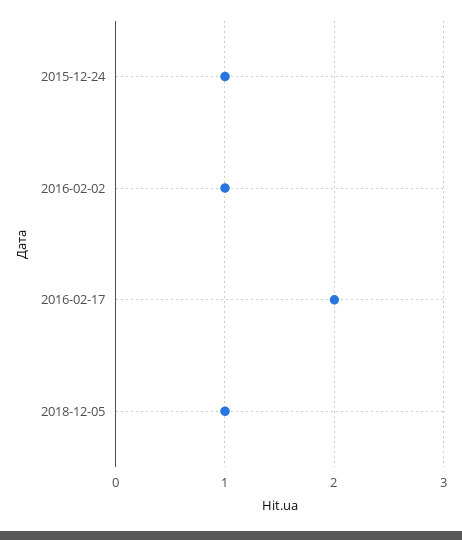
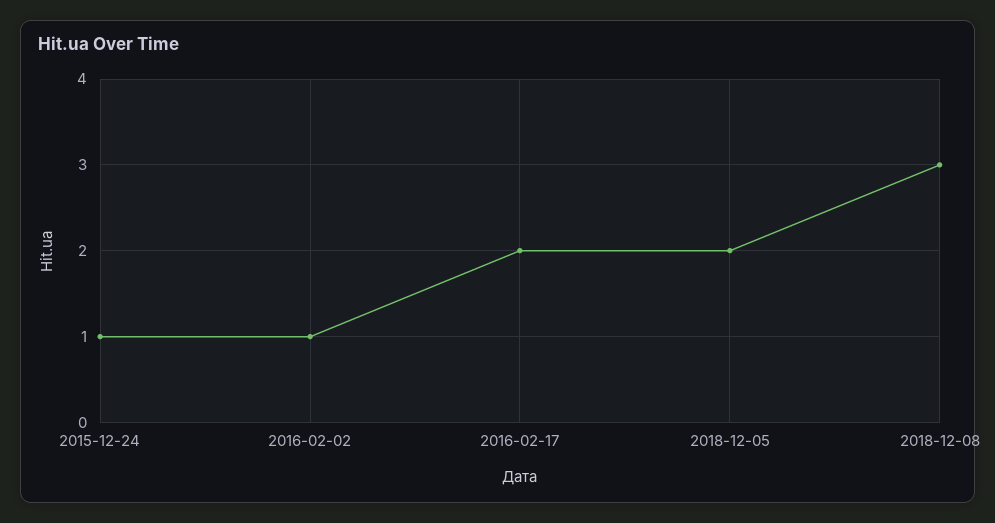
2018-12-05: 1 -> 2
2018-12-08: none -> 3

